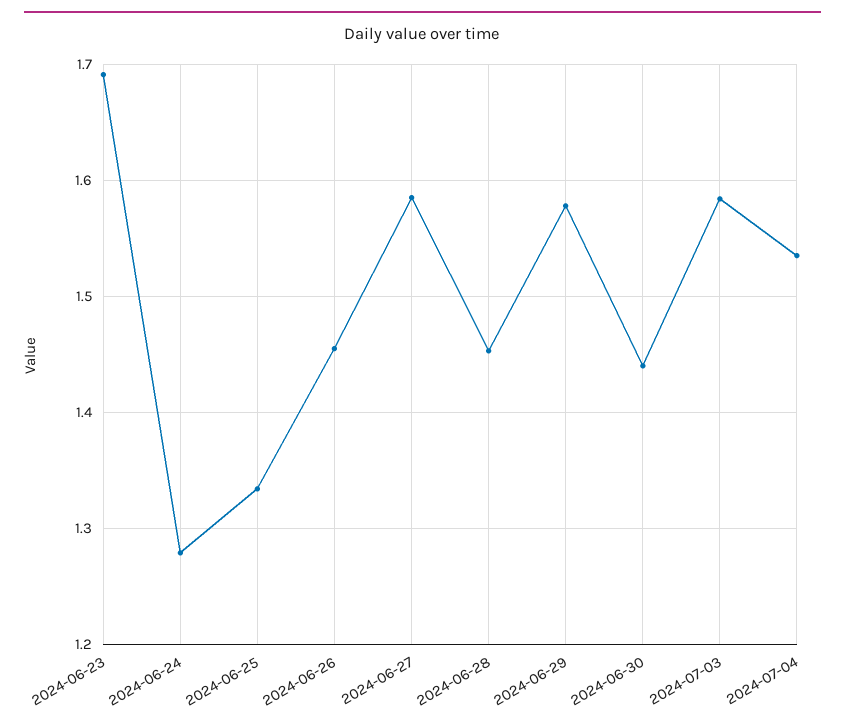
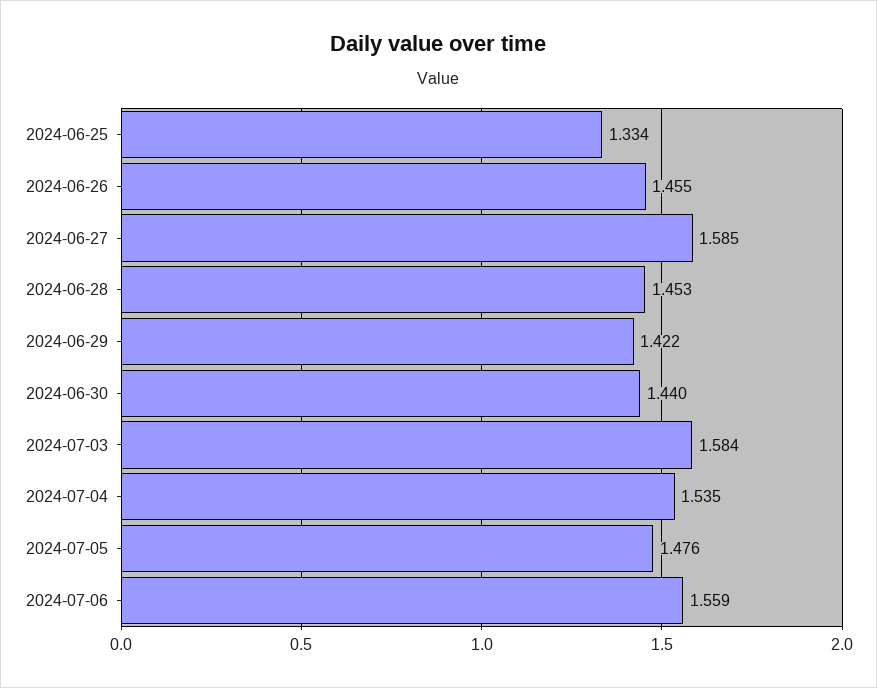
2024-06-23: 1.69 -> none
2024-06-24: 1.28 -> none
2024-06-29: 1.58 -> 1.422
2024-07-05: none -> 1.476
2024-07-06: none -> 1.559

